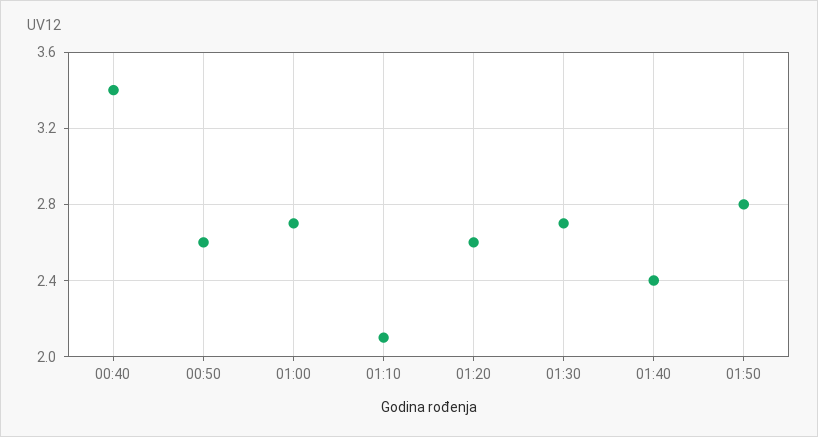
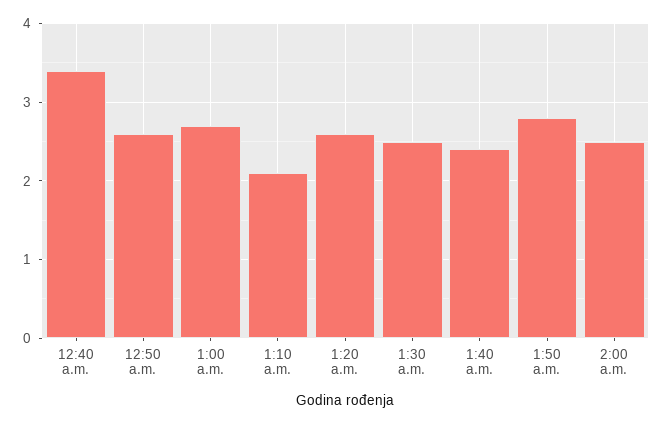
01:30: 2.7 -> 2.5
2:00 a.m.: none -> 2.5

